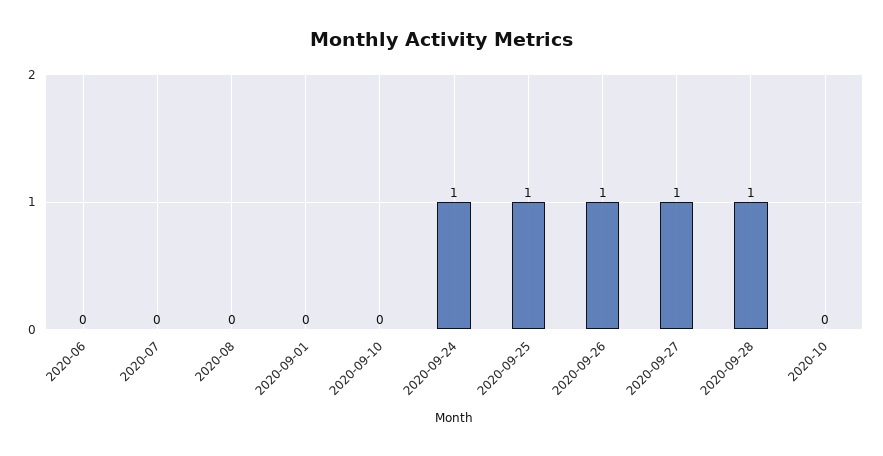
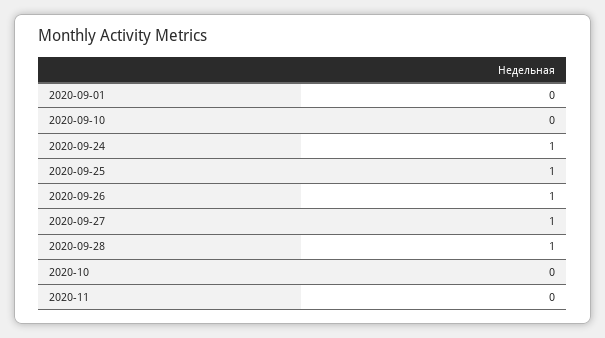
2020-06: 0 -> none
2020-07: 0 -> none
2020-08: 0 -> none
2020-11: none -> 0

